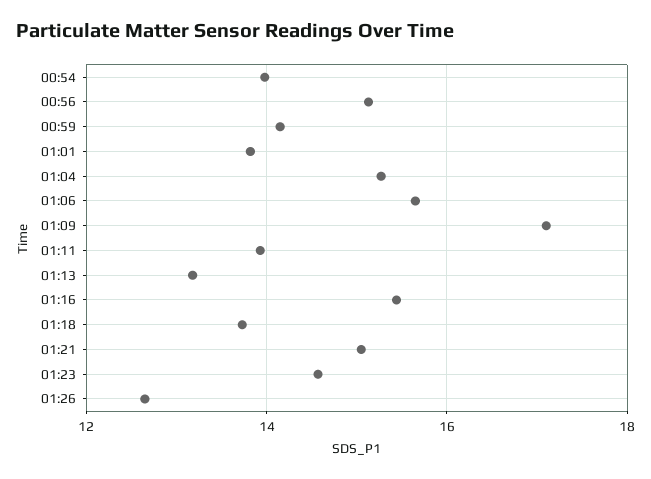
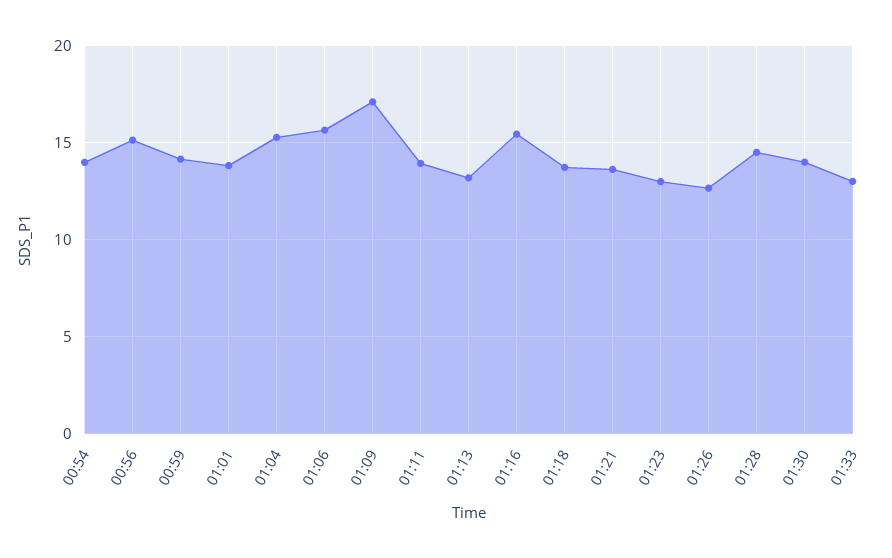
01:21: 15 -> 13.5
01:23: 14.6 -> 13
01:28: none -> 14.5
01:30: none -> 14
01:33: none -> 13

